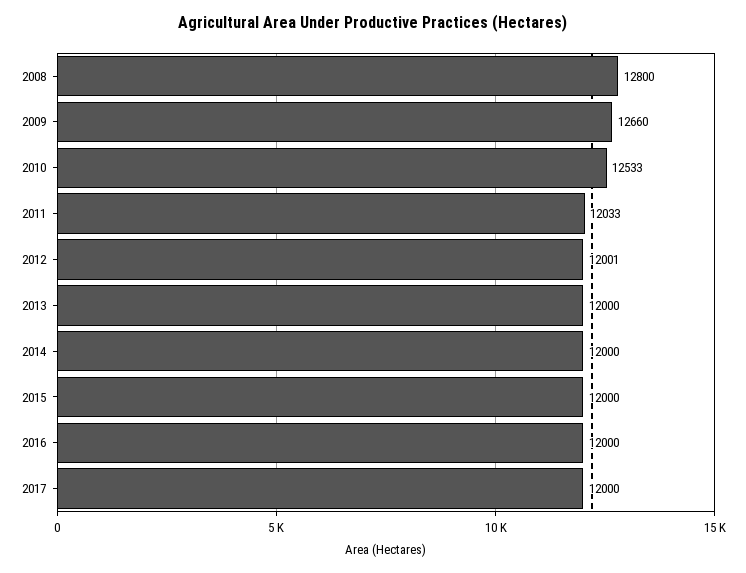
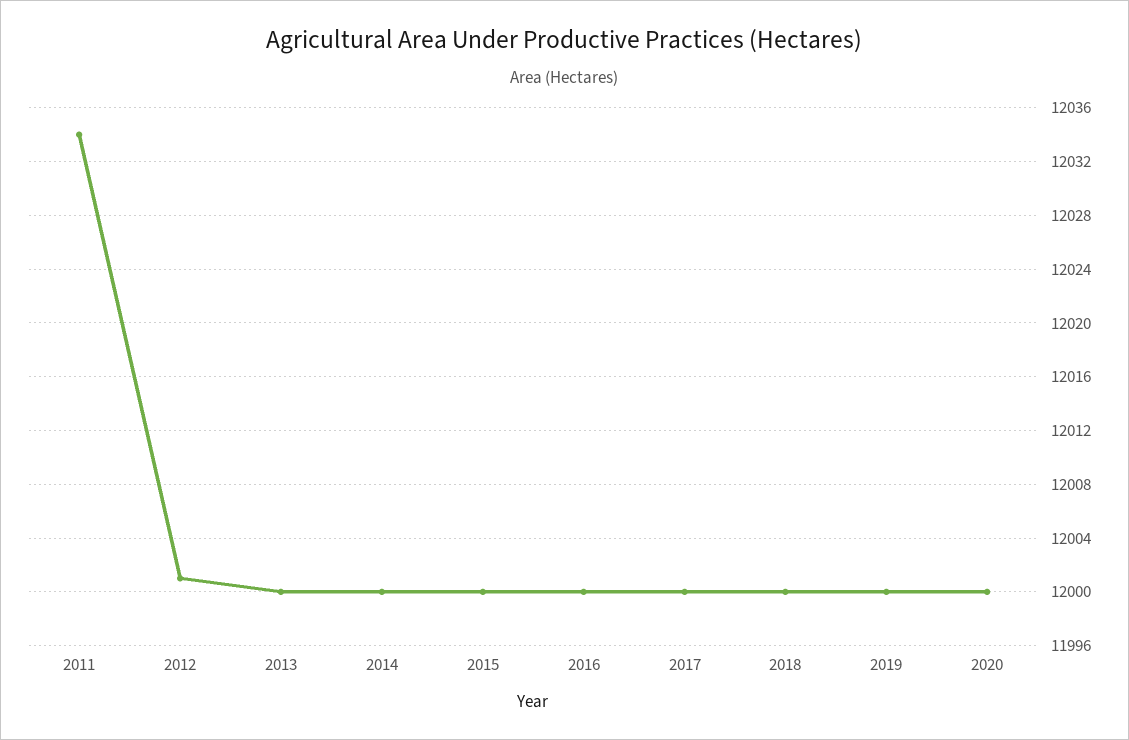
2008: 12800 -> none
2009: 12660 -> none
2010: 12533 -> none
2011: 12033 -> 12034
2018: none -> 12000
2019: none -> 12000
2020: none -> 12000

